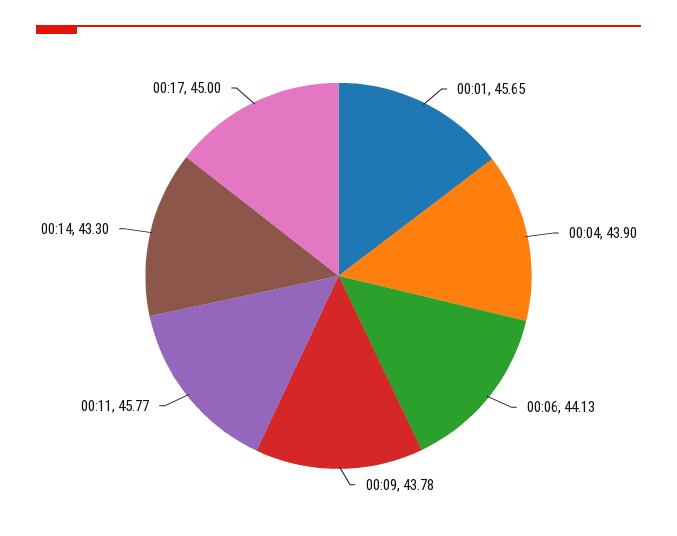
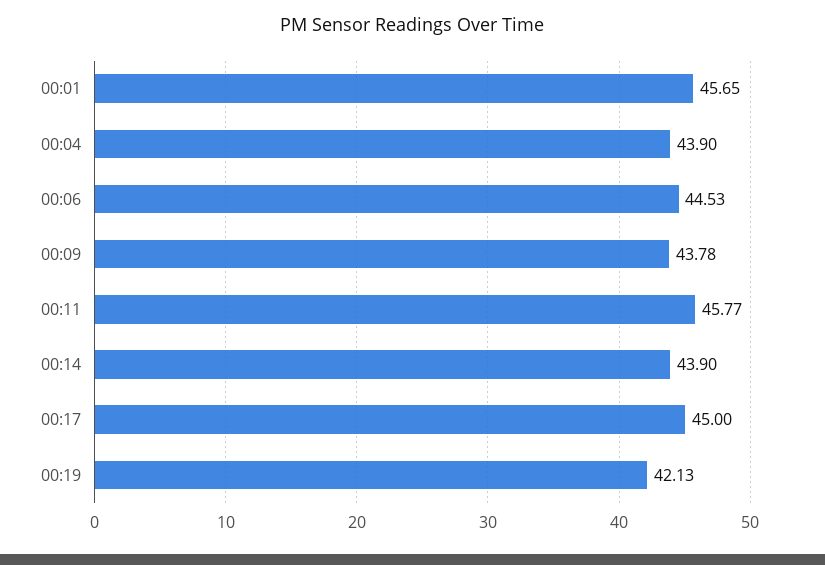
00:06: 44.13 -> 44.53
00:14: 43.3 -> 43.9
00:19: none -> 42.13

